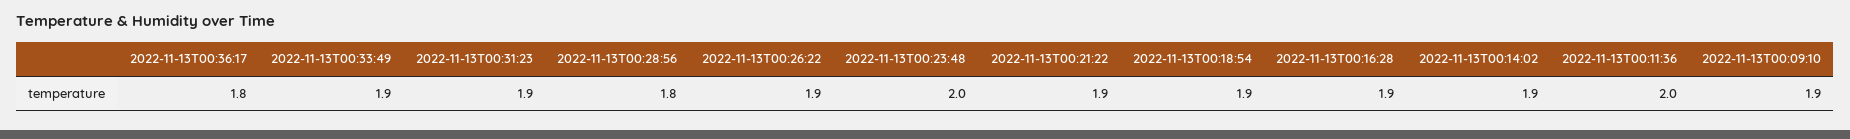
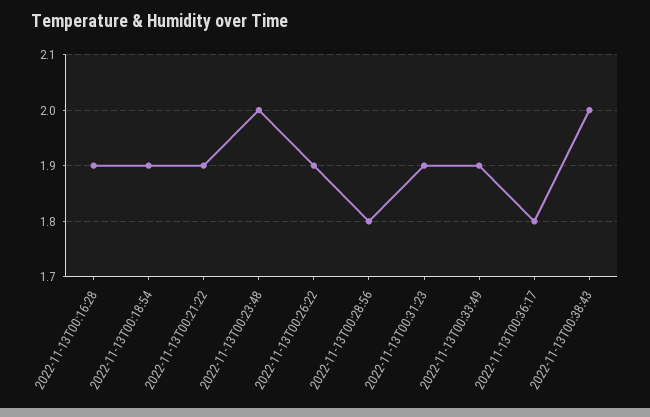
2022-11-13T00:14:02: 1.9 -> none
2022-11-13T00:11:36: 2 -> none
2022-11-13T00:09:10: 1.9 -> none
2022-11-13T00:38:43: none -> 2

